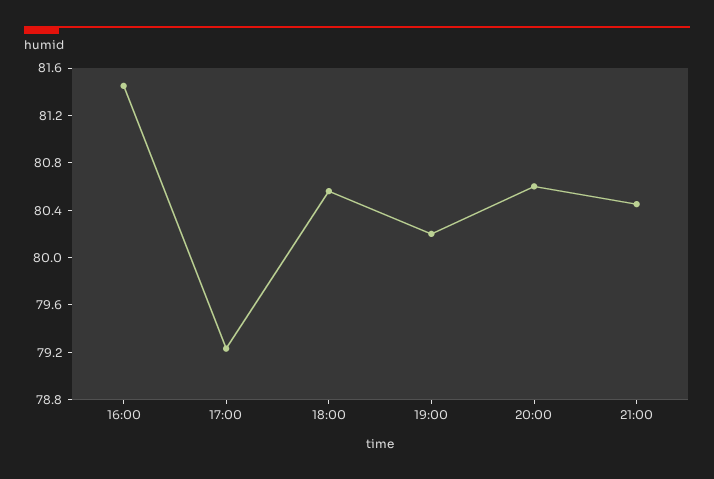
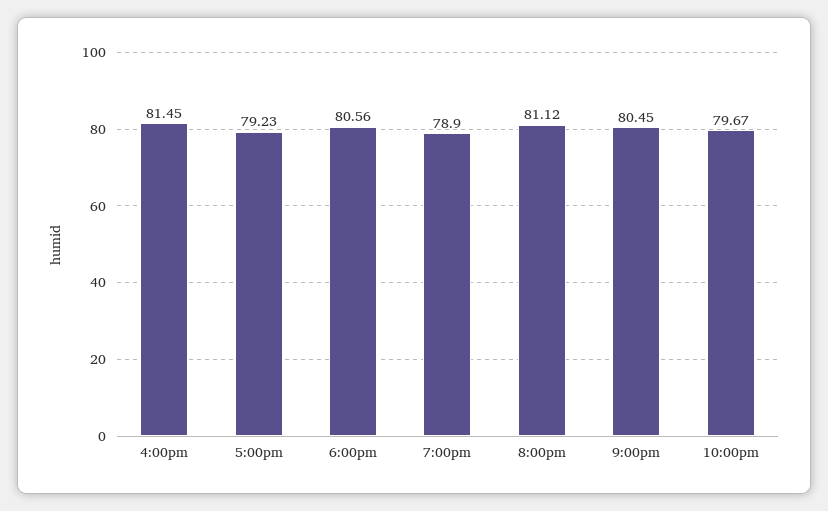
19:00: 80.2 -> 78.9
20:00: 80.6 -> 81.12
10:00pm: none -> 79.67

